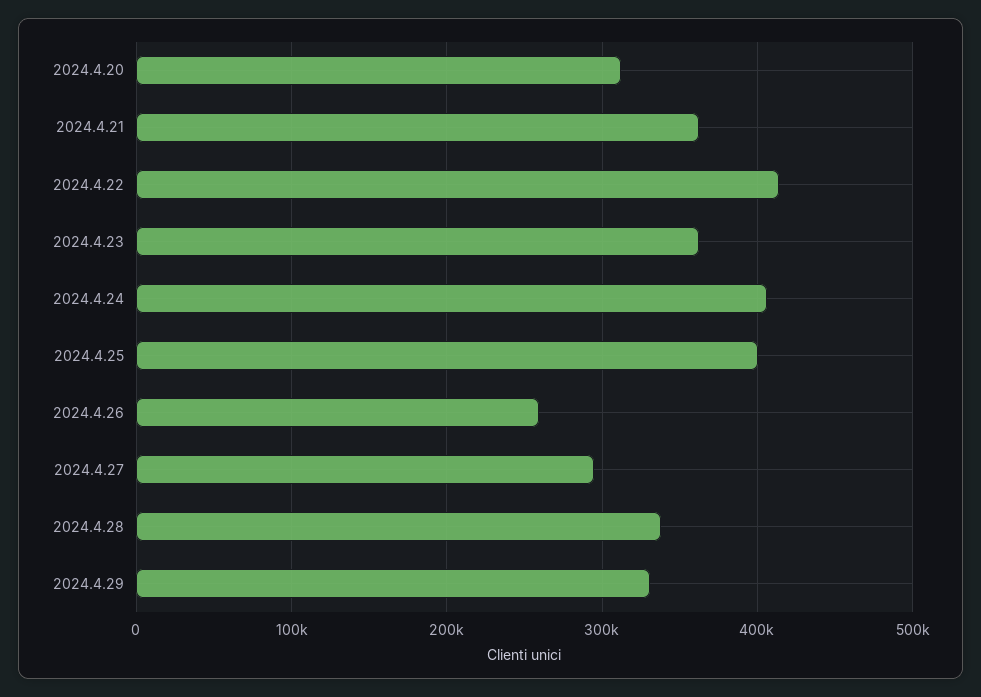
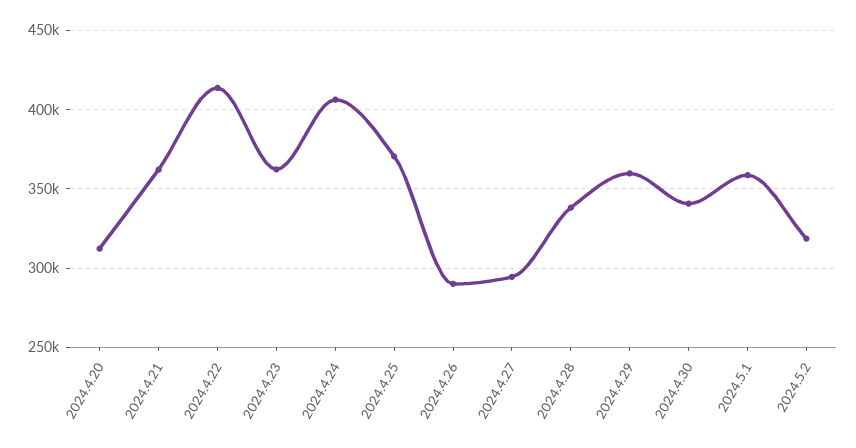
2024.4.25: 400000 -> 370000
2024.4.26: 260000 -> 290000
2024.4.29: 330000 -> 360000
2024.4.30: none -> 340000
2024.5.1: none -> 360000
2024.5.2: none -> 320000

